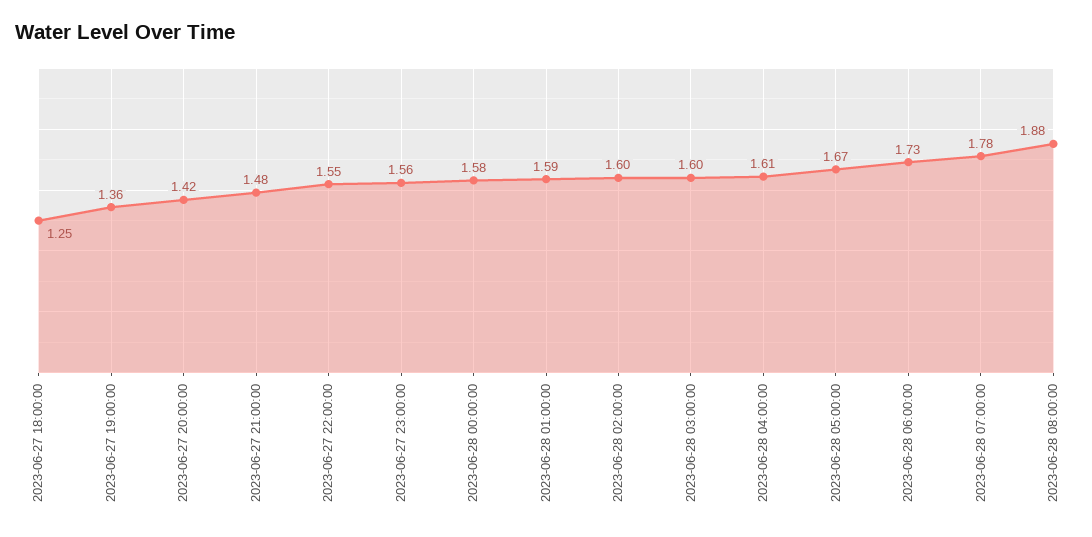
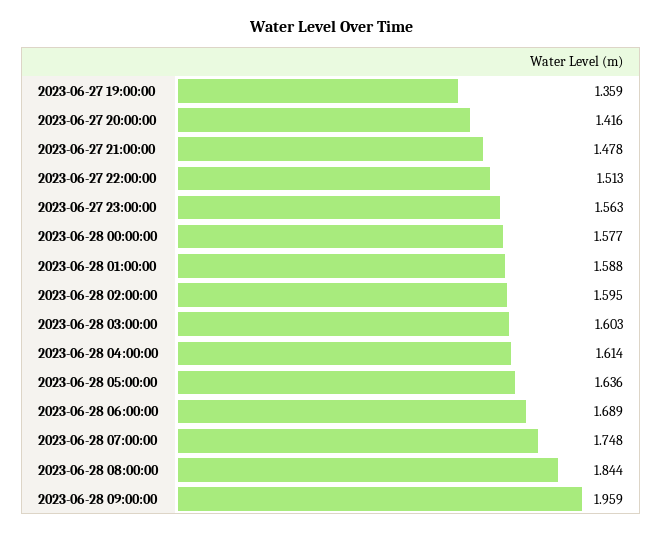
2023-06-27 18:00:00: 1.25 -> none
2023-06-27 22:00:00: 1.55 -> 1.513
2023-06-28 05:00:00: 1.67 -> 1.636
2023-06-28 06:00:00: 1.73 -> 1.689
2023-06-28 07:00:00: 1.78 -> 1.748
2023-06-28 08:00:00: 1.88 -> 1.844
2023-06-28 09:00:00: none -> 1.959

